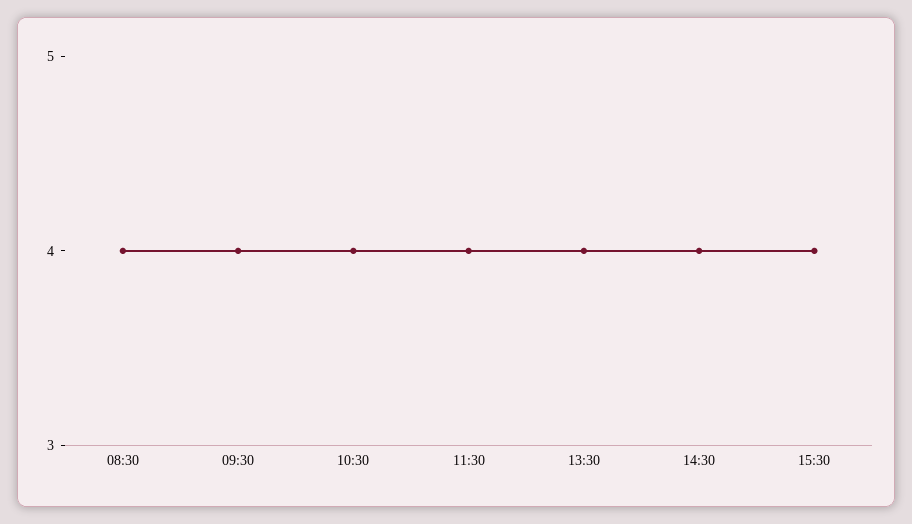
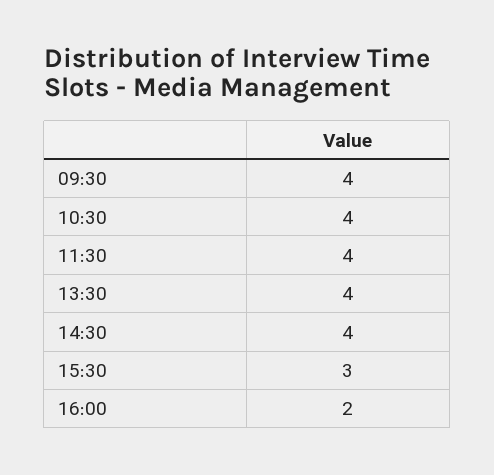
08:30: 4 -> none
15:30: 4 -> 3
16:00: none -> 2

